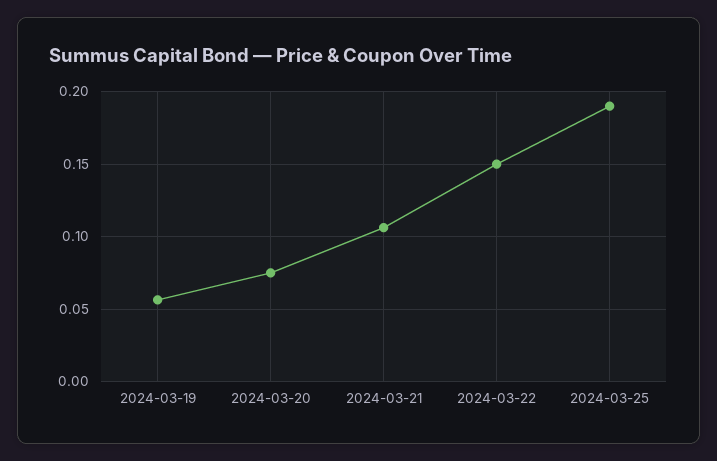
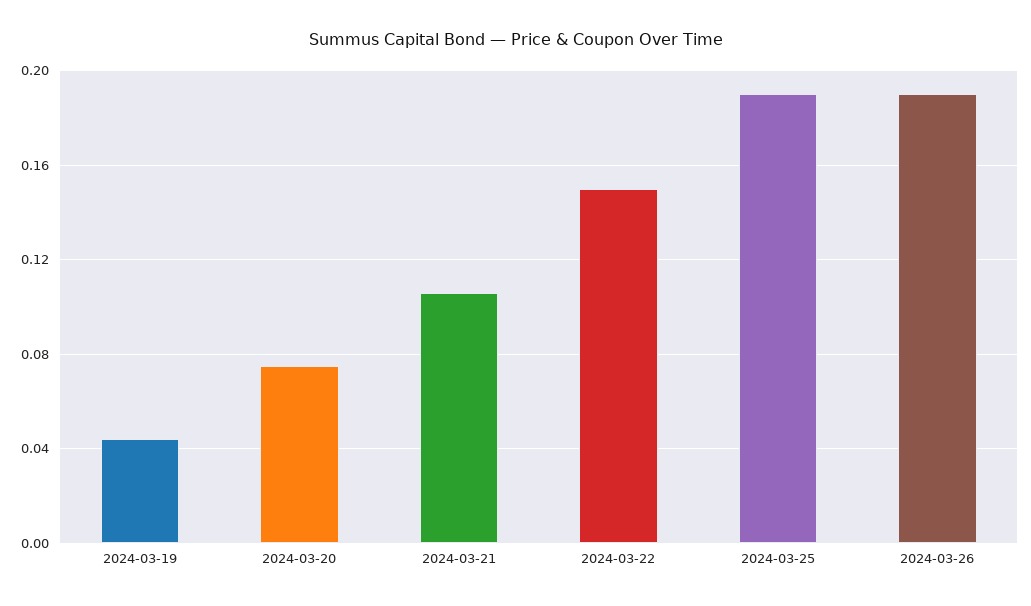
2024-03-19: 0.055 -> 0.045
2024-03-26: none -> 0.19

